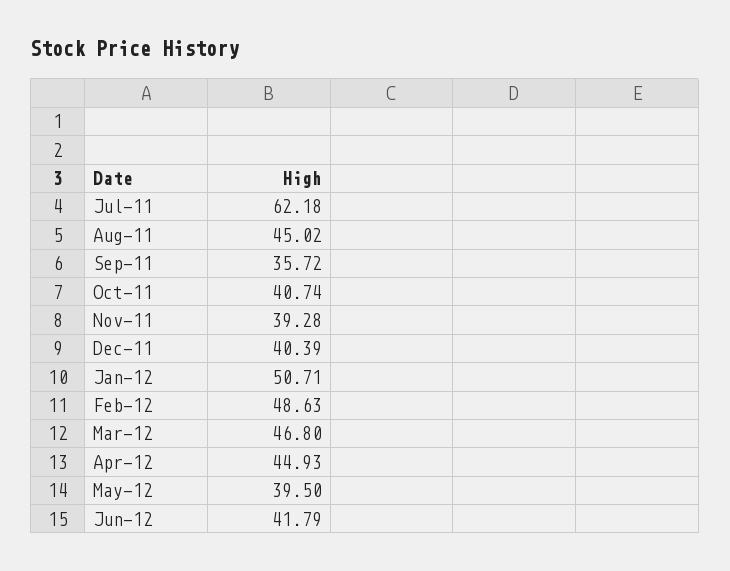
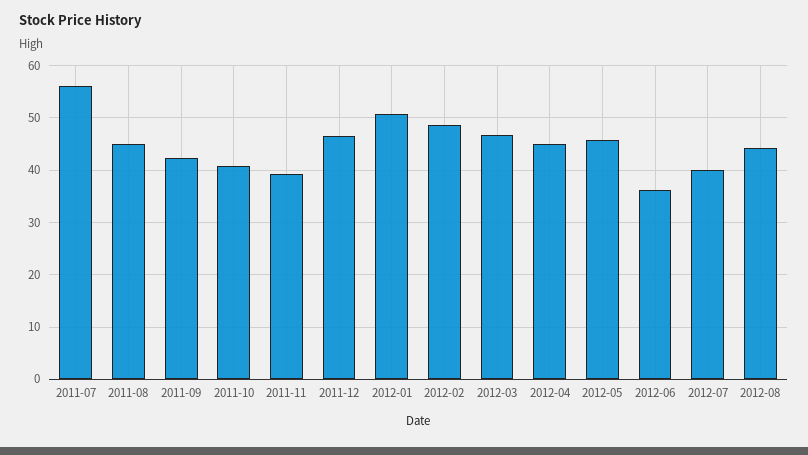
Jul-11: 62.18 -> 56
Sep-11: 35.72 -> 42
Dec-11: 40.39 -> 46
May-12: 39.5 -> 46
Jun-12: 41.79 -> 36
2012-07: none -> 40
2012-08: none -> 44

